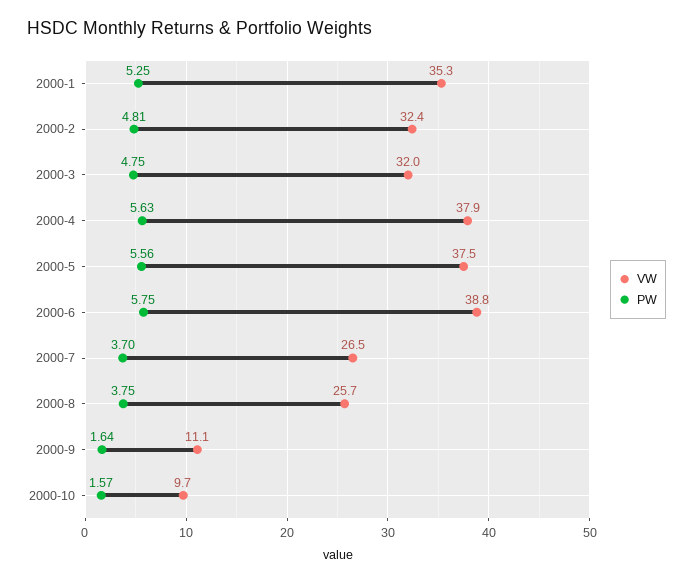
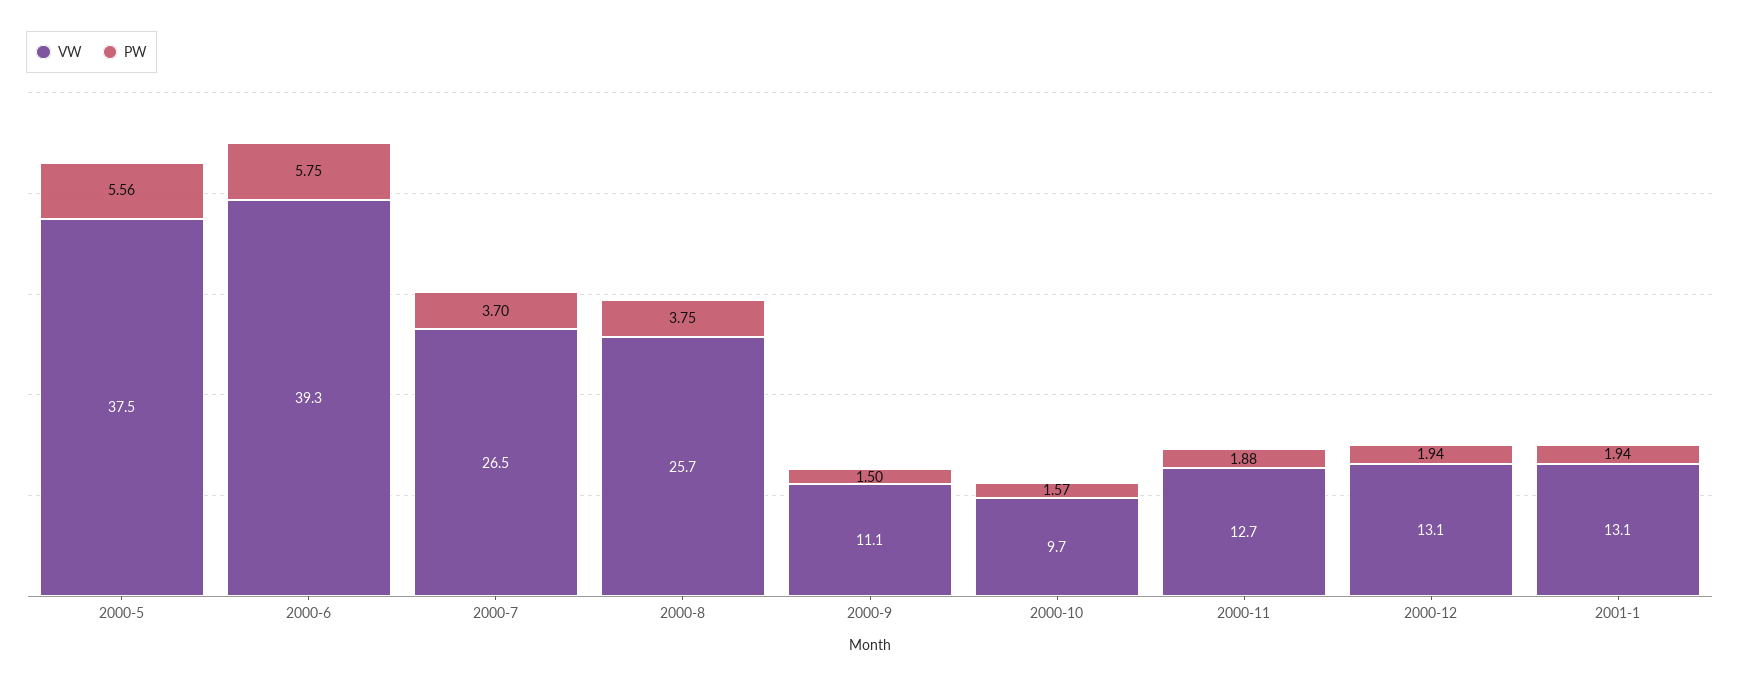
VW, 2000-1: 35.3 -> none
PW, 2000-1: 5.25 -> none
VW, 2000-2: 32.4 -> none
PW, 2000-2: 4.81 -> none
VW, 2000-3: 32 -> none
PW, 2000-3: 4.75 -> none
VW, 2000-4: 37.9 -> none
PW, 2000-4: 5.63 -> none
VW, 2000-6: 38.8 -> 39.3
PW, 2000-9: 1.64 -> 1.5
VW, 2000-11: none -> 12.7
PW, 2000-11: none -> 1.88
VW, 2000-12: none -> 13.1
PW, 2000-12: none -> 1.94
VW, 2001-1: none -> 13.1
PW, 2001-1: none -> 1.94

